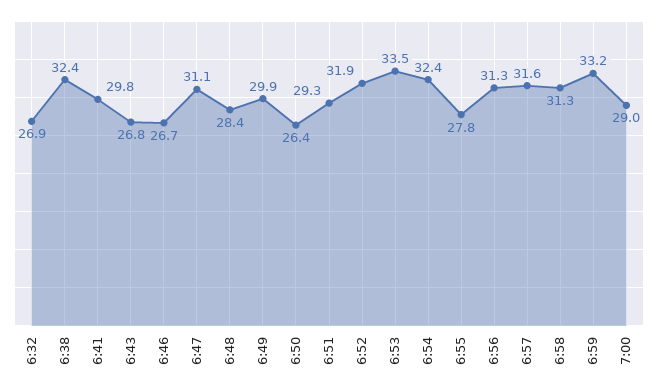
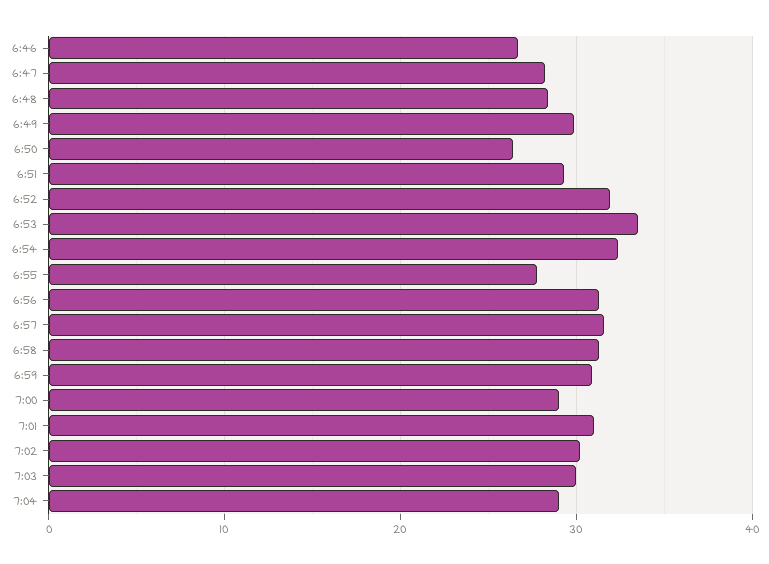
6:32: 26.9 -> none
6:38: 32.4 -> none
6:41: 29.8 -> none
6:43: 26.8 -> none
6:47: 31.1 -> 28
6:59: 33.2 -> 31
7:01: none -> 31
7:02: none -> 30
7:03: none -> 30
7:04: none -> 29

